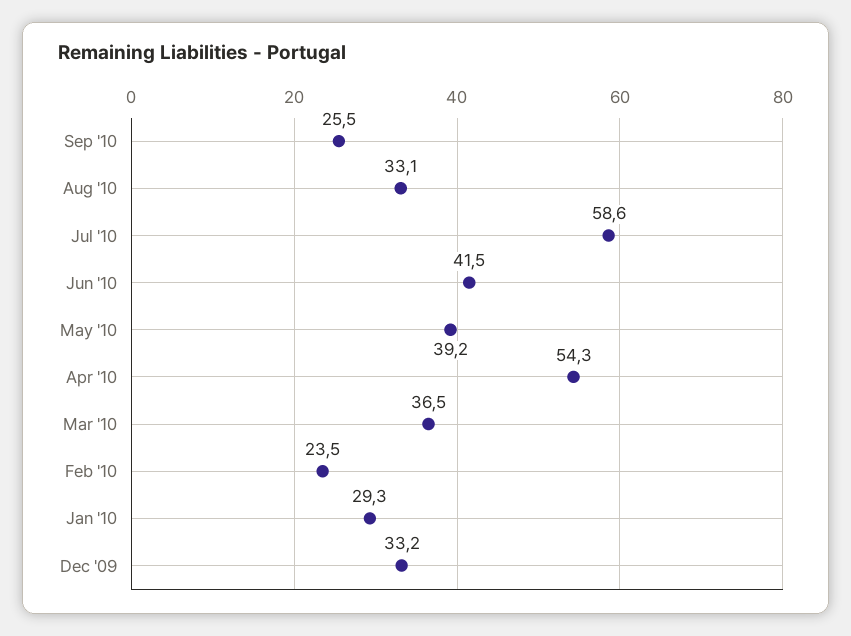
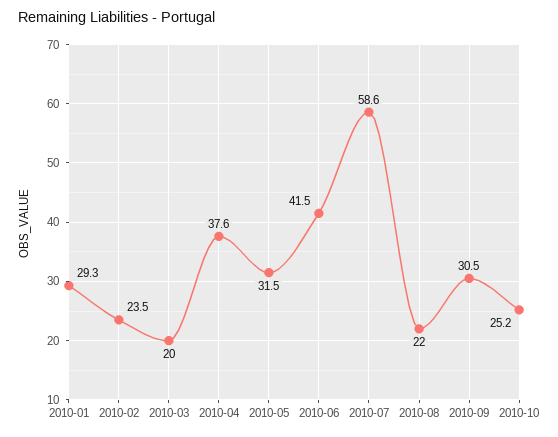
Sep '10: 25.5 -> 30.5
Aug '10: 33.1 -> 22
May '10: 39.2 -> 31.5
Apr '10: 54.3 -> 37.6
Mar '10: 36.5 -> 20
Dec '09: 33.2 -> none
2010-10: none -> 25.2

